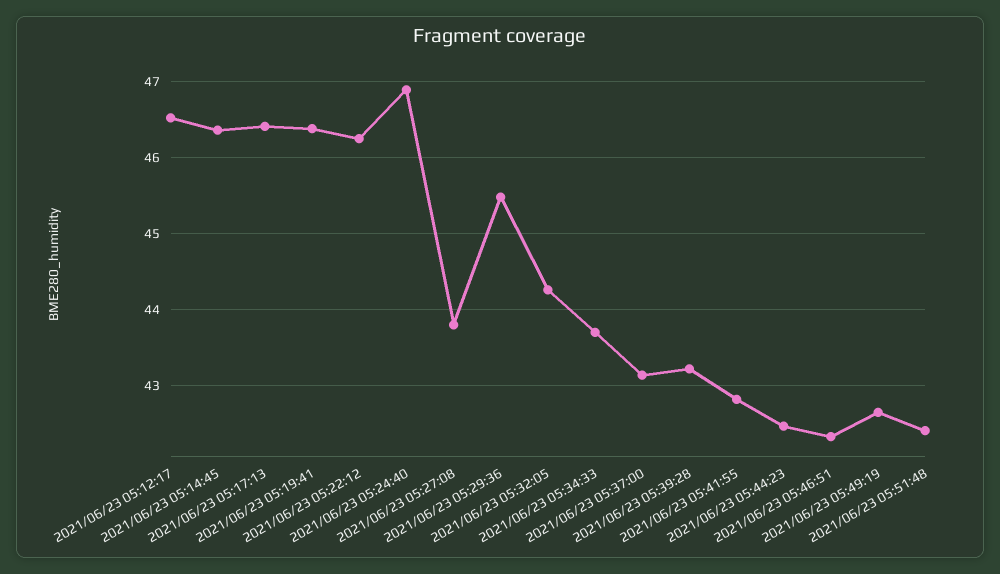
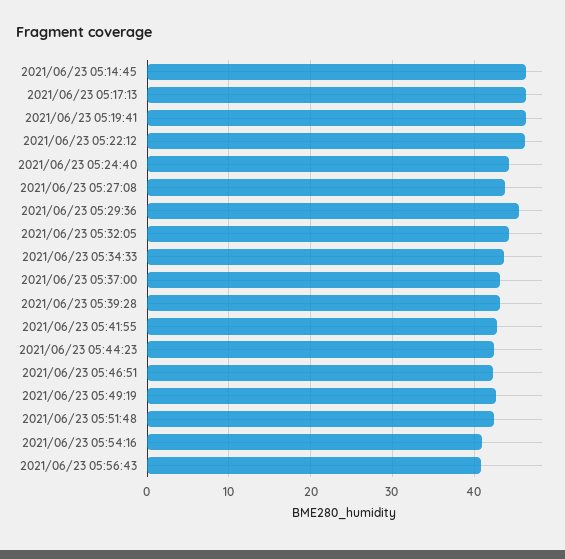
2021/06/23 05:12:17: 46.5 -> none
2021/06/23 05:24:40: 46.9 -> 44
2021/06/23 05:54:16: none -> 41
2021/06/23 05:56:43: none -> 41

